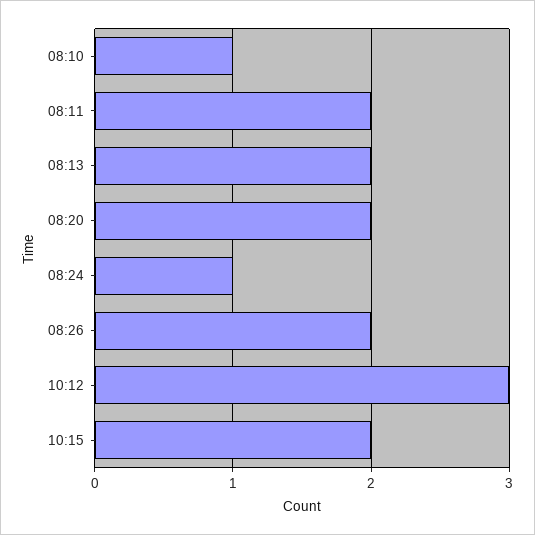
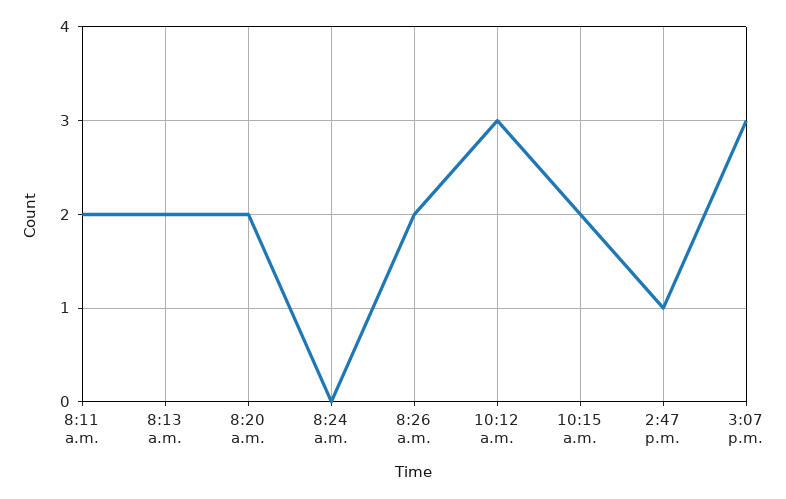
08:10: 1 -> none
08:24: 1 -> 0
2:47 p.m.: none -> 1
3:07 p.m.: none -> 3

